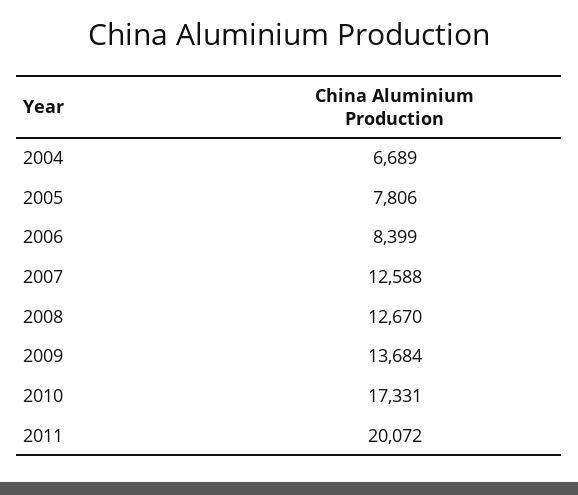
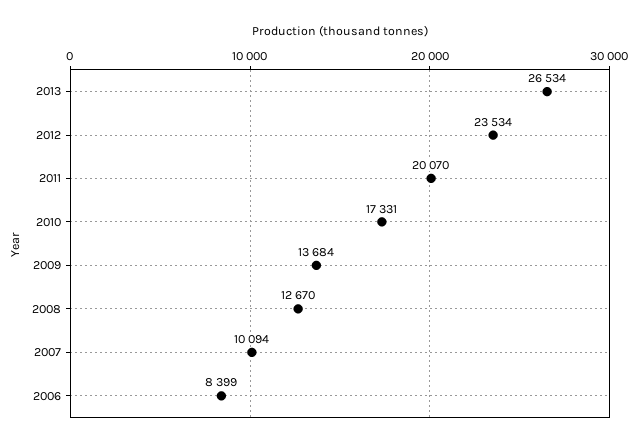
2004: 6689 -> none
2005: 7806 -> none
2007: 12588 -> 10094
2011: 20072 -> 20070
2013: none -> 26534
2012: none -> 23534

